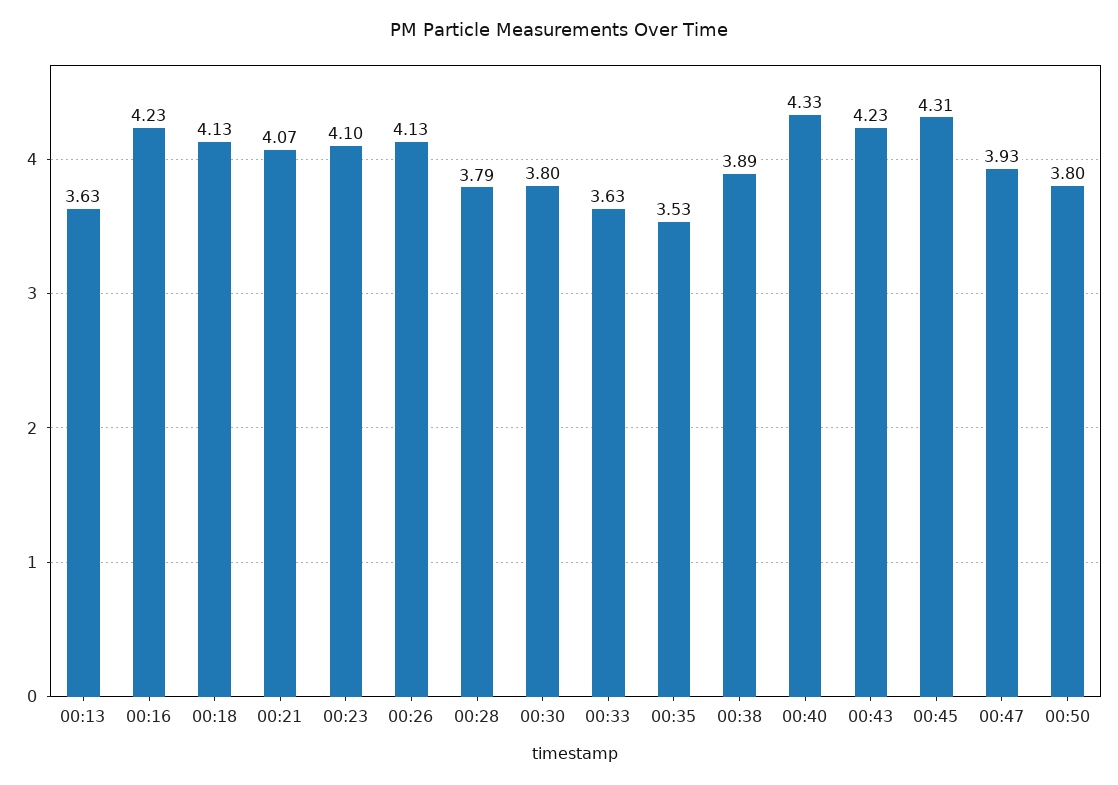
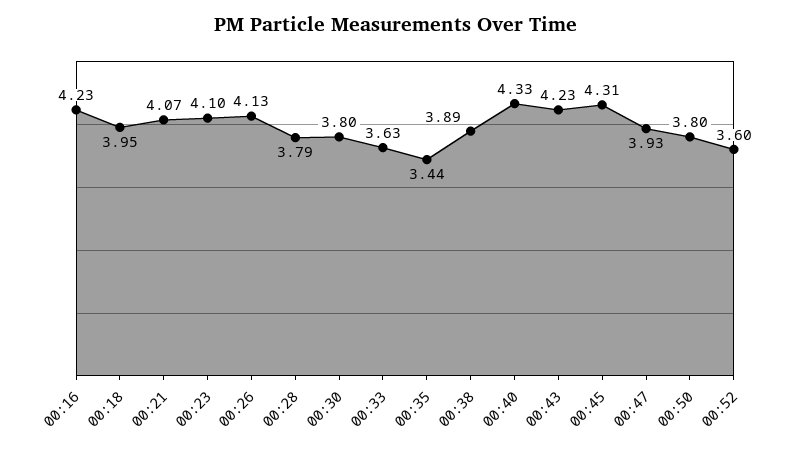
00:13: 3.63 -> none
00:18: 4.13 -> 3.95
00:35: 3.53 -> 3.44
00:52: none -> 3.6

